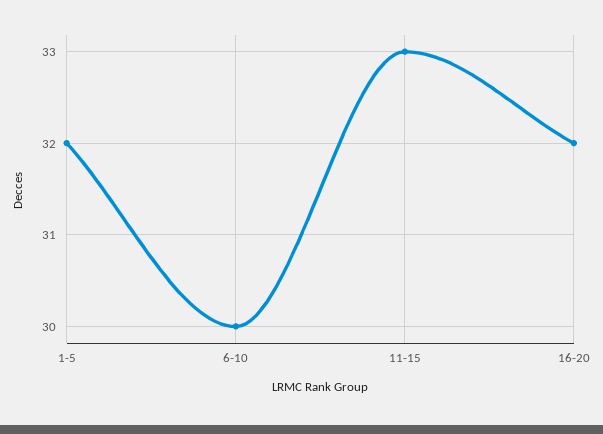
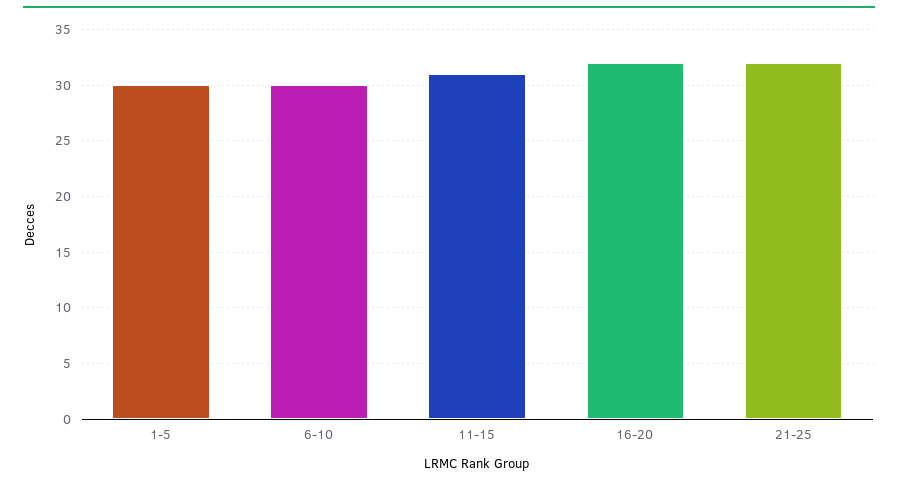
1-5: 32 -> 30
11-15: 33 -> 31
21-25: none -> 32

